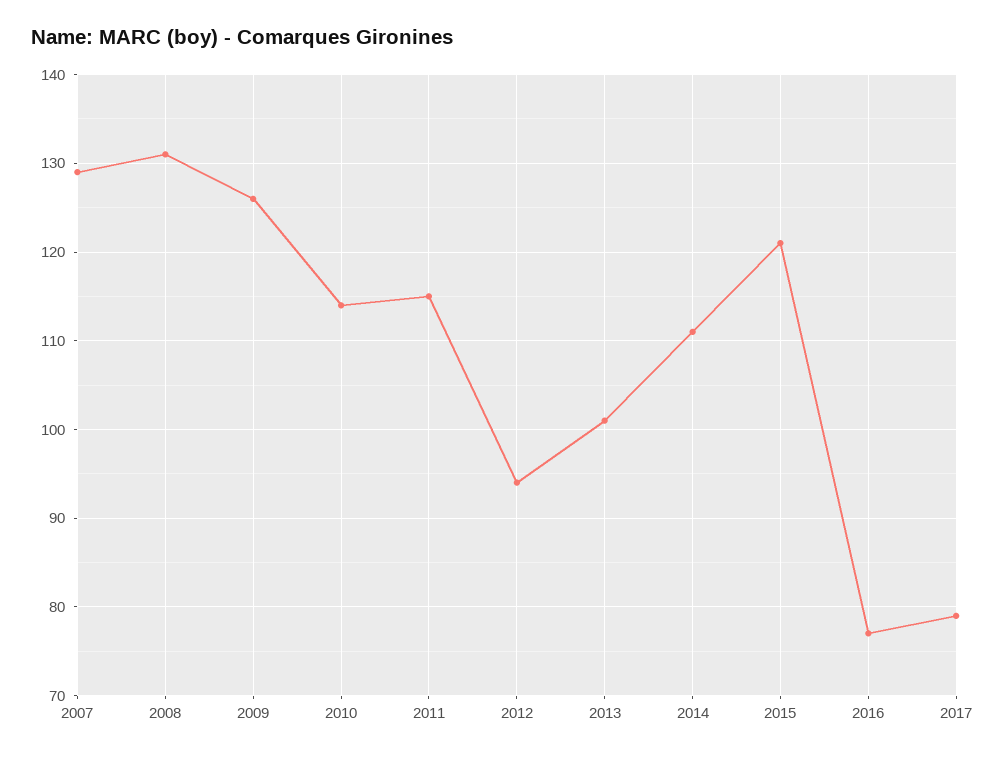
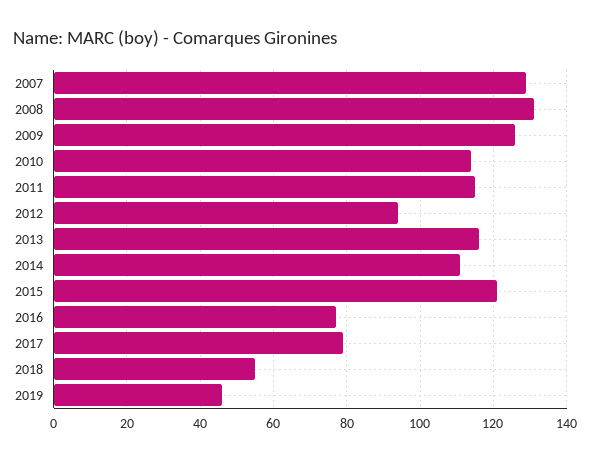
2013: 101 -> 115
2018: none -> 55
2019: none -> 45

